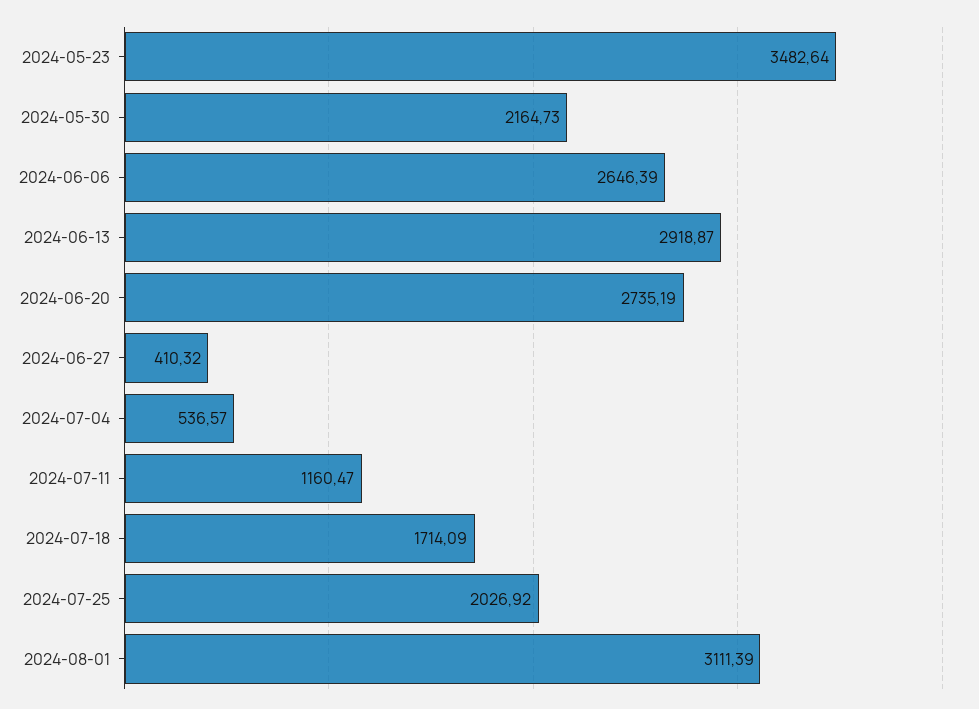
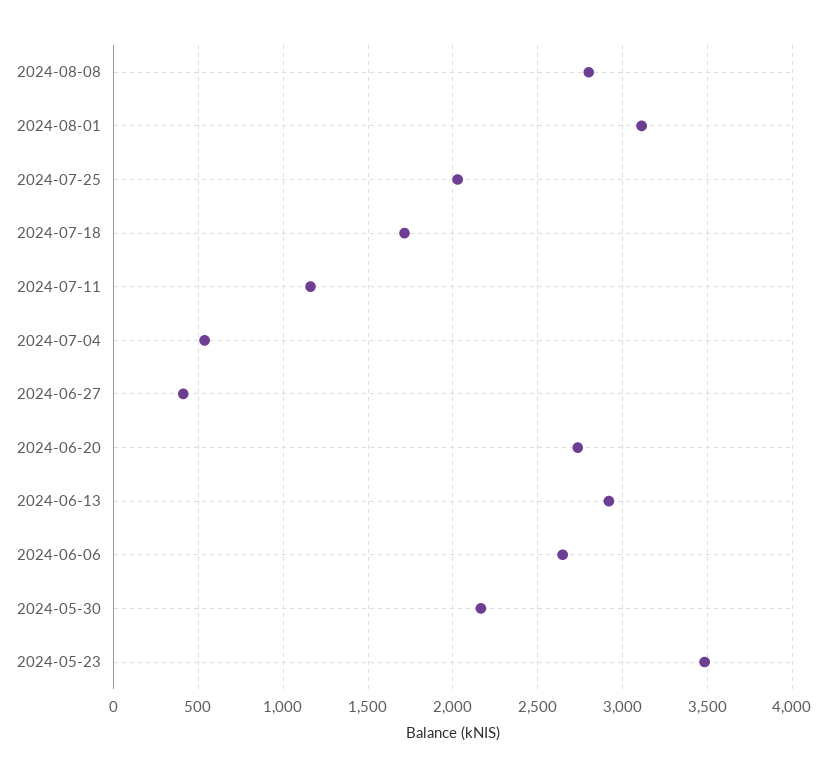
2024-08-08: none -> 2800

